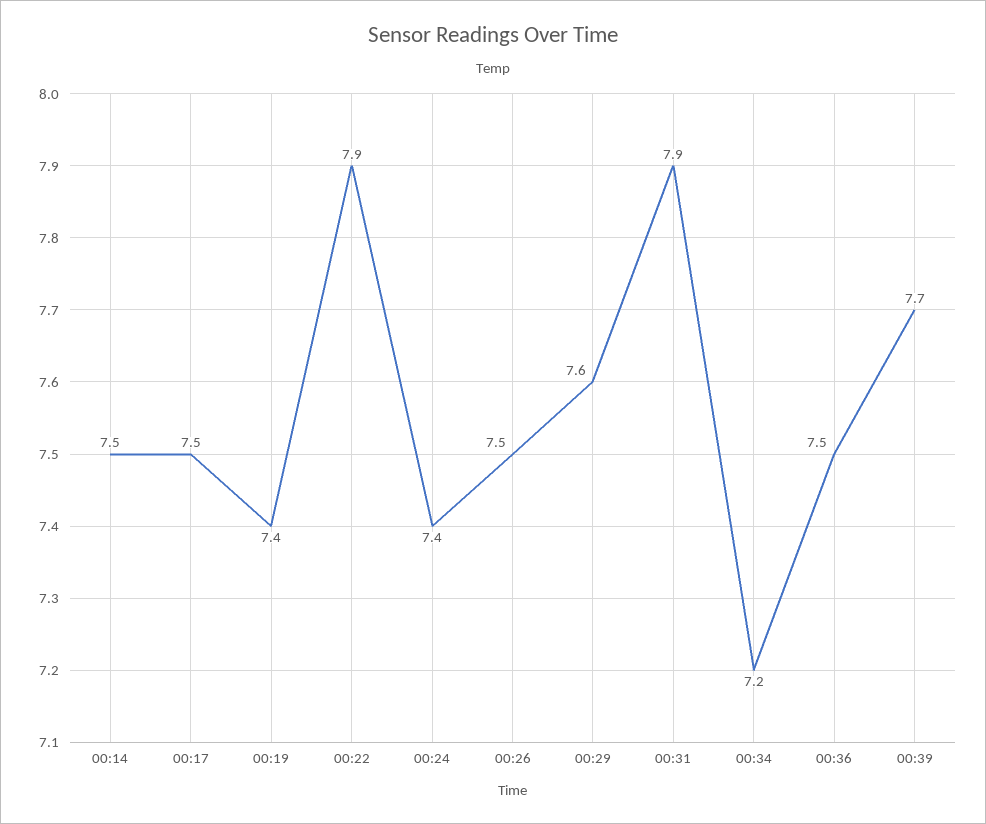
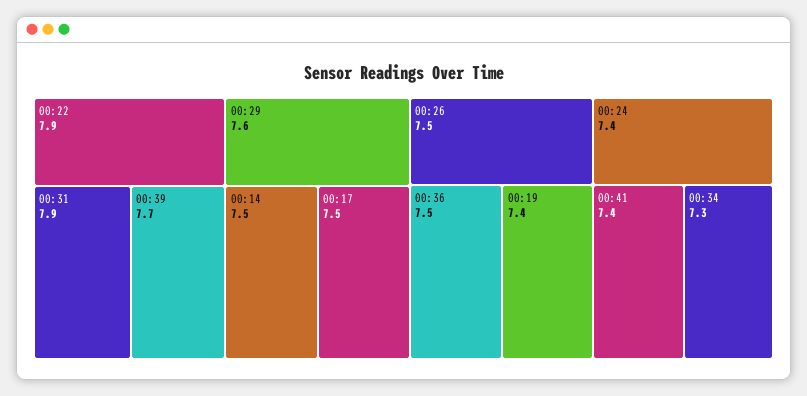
00:34: 7.2 -> 7.3
00:41: none -> 7.4

